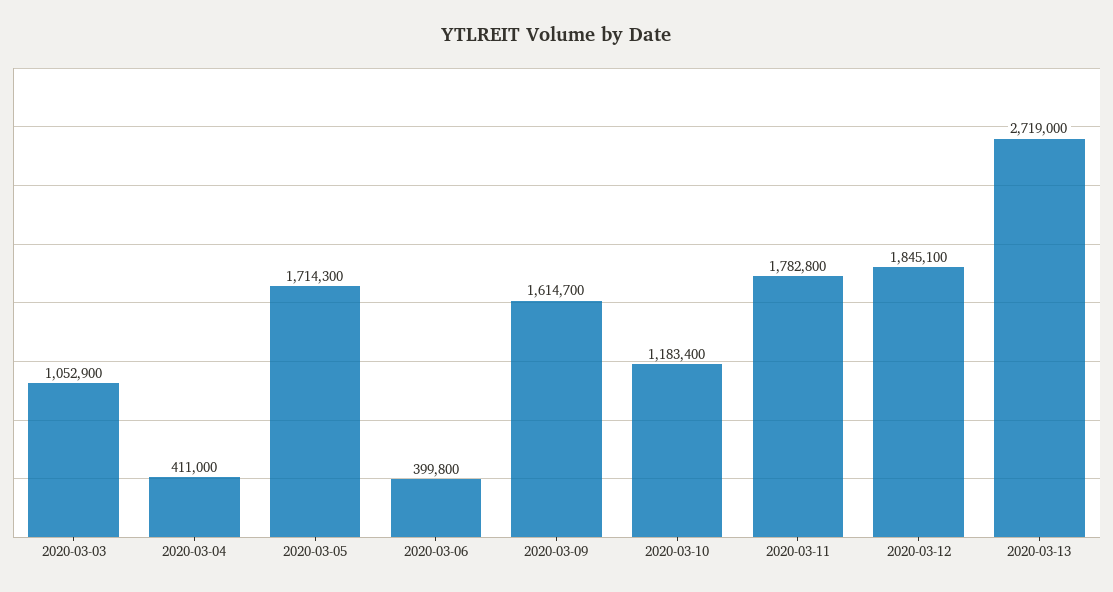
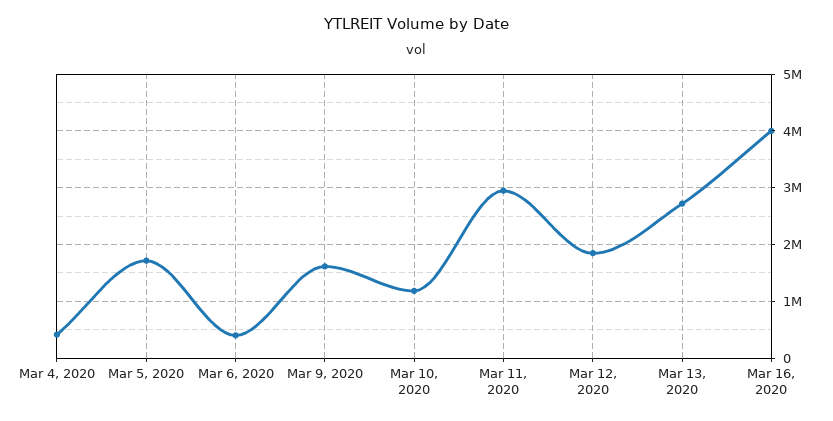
2020-03-03: 1052900 -> none
2020-03-11: 1782800 -> 3000000
Mar 16, 2020: none -> 4000000

